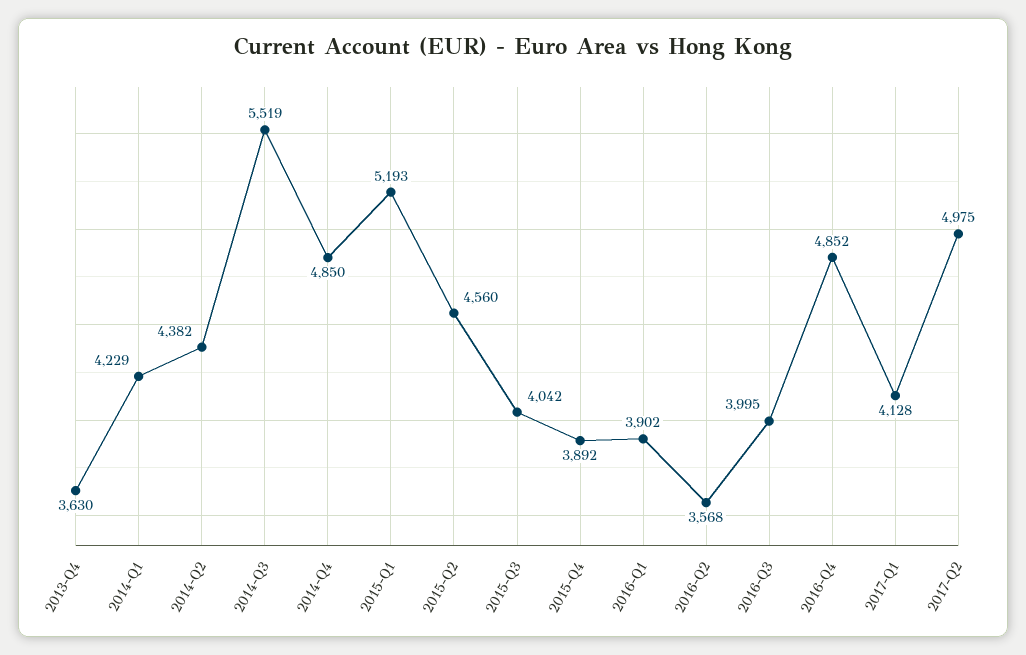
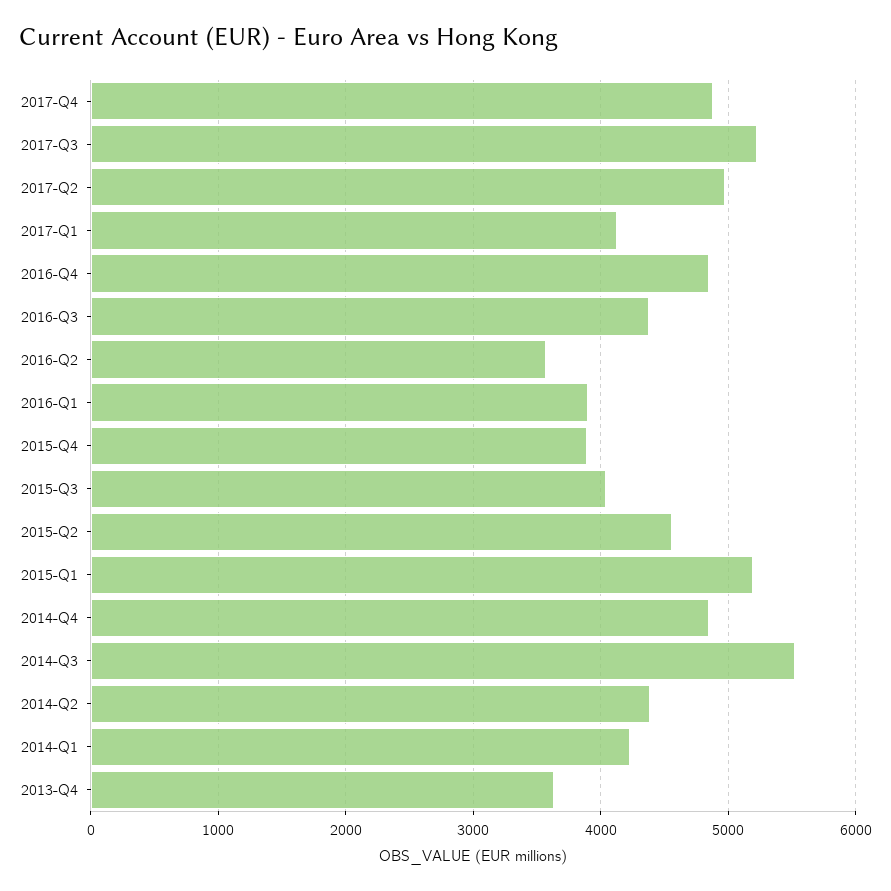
2016-Q3: 3995 -> 4400
2017-Q4: none -> 4900
2017-Q3: none -> 5200

